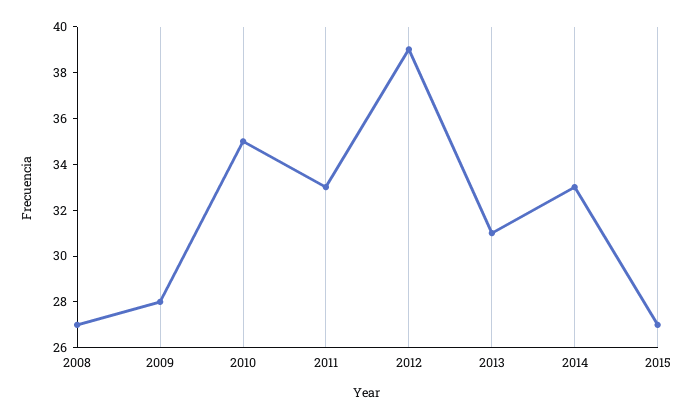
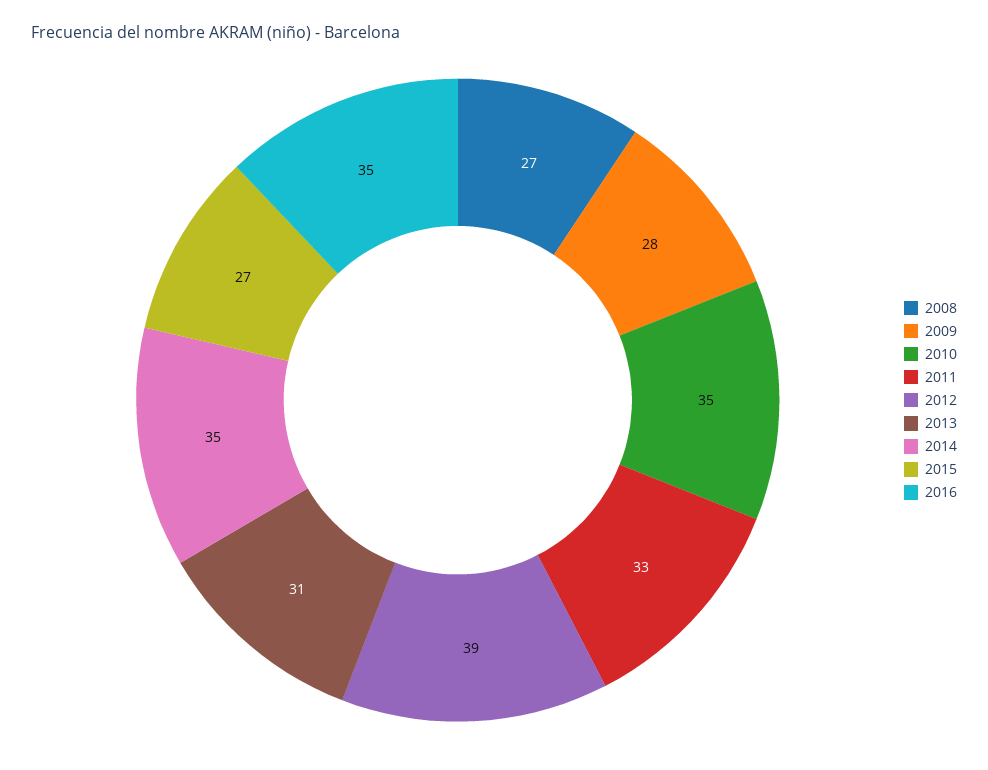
2014: 33 -> 35
2016: none -> 35

